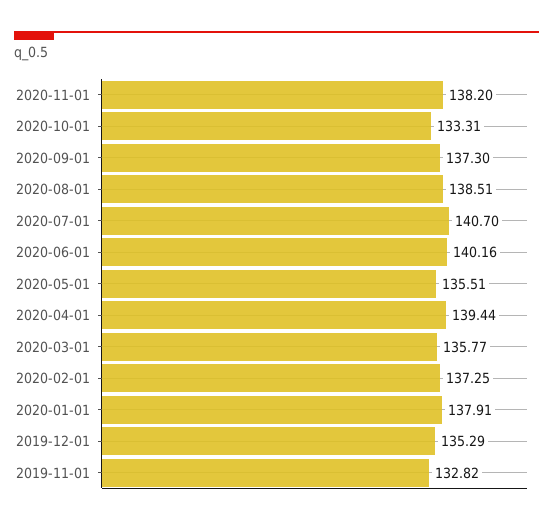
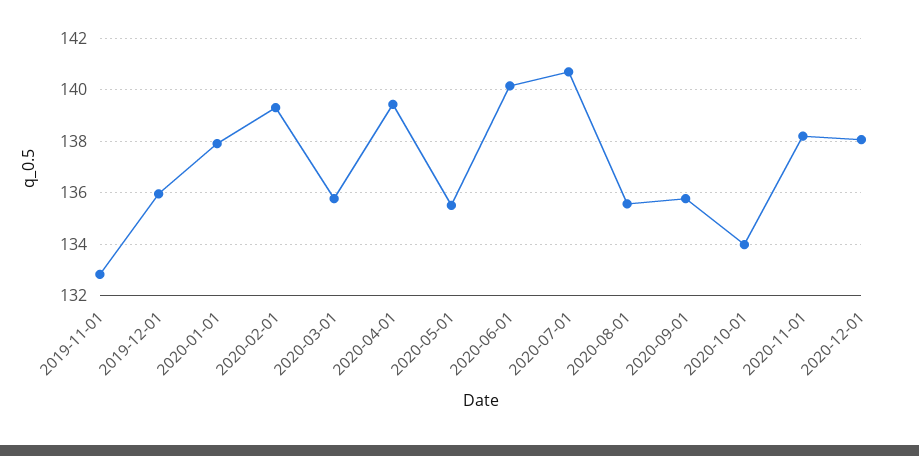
2020-10-01: 133.31 -> 134
2020-09-01: 137.3 -> 135.75
2020-08-01: 138.51 -> 135.5
2020-02-01: 137.25 -> 139.25
2019-12-01: 135.29 -> 136
2020-12-01: none -> 138

